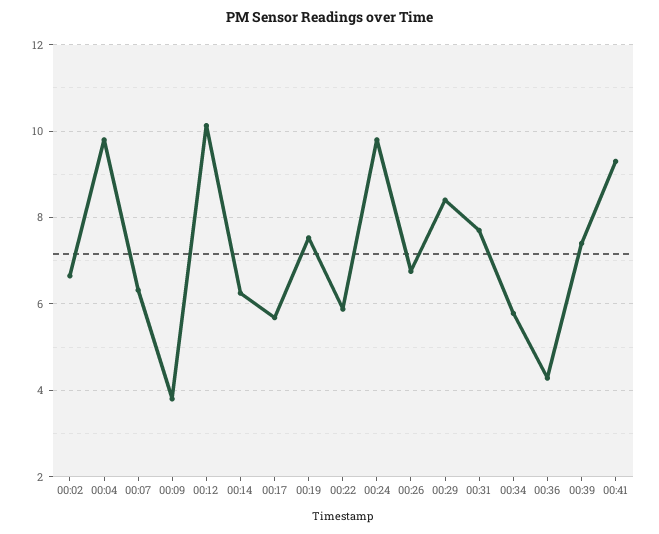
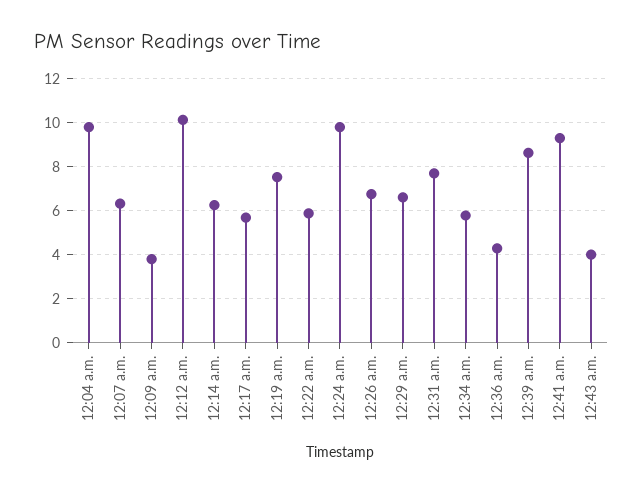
00:02: 6.6 -> none
00:29: 8.4 -> 6.5
00:39: 7.4 -> 8.5
12:43 a.m.: none -> 4

